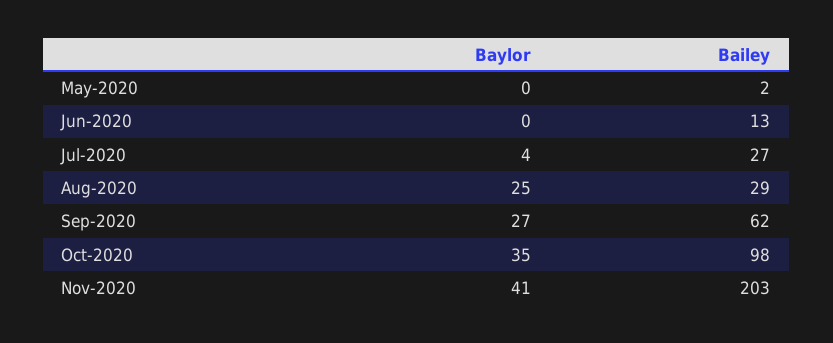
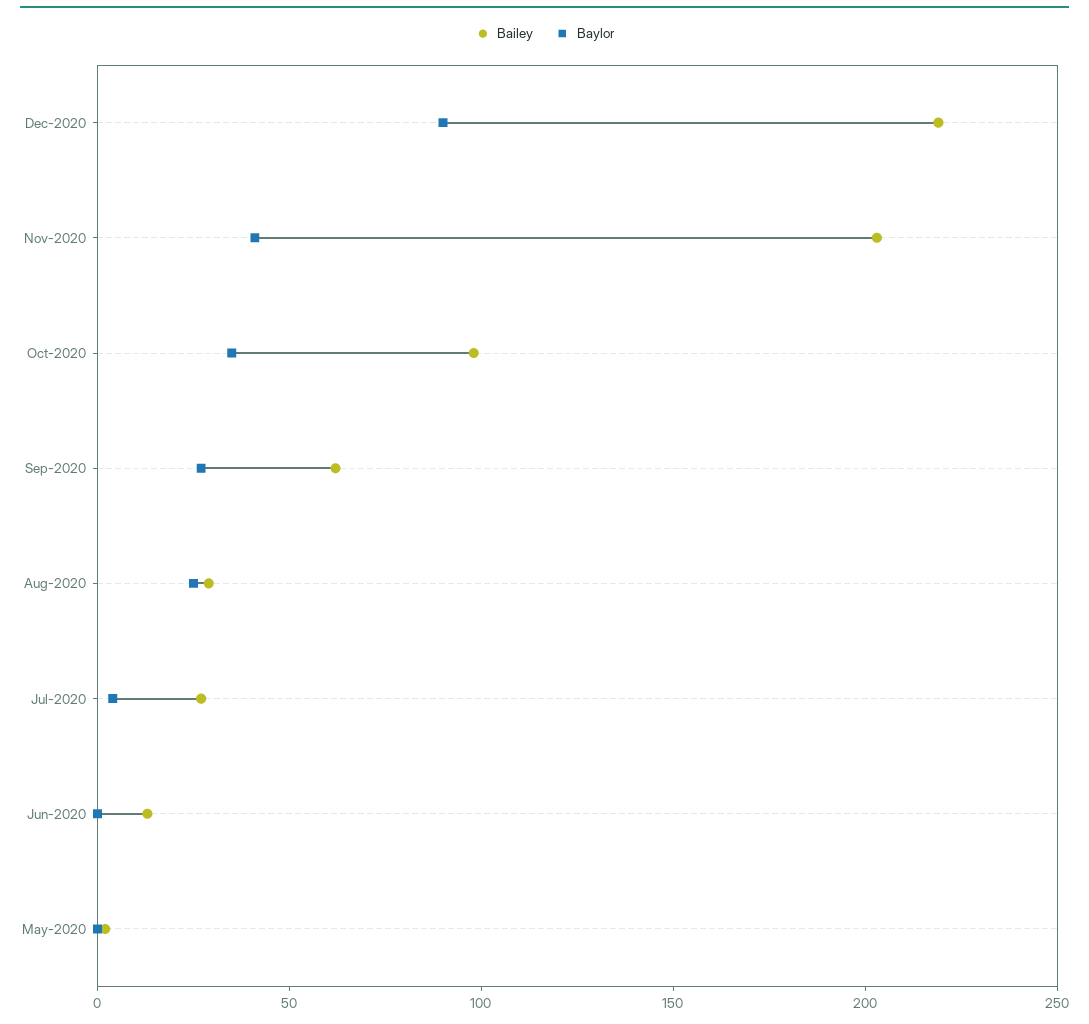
Bailey, Dec-2020: none -> 220
Baylor, Dec-2020: none -> 90

